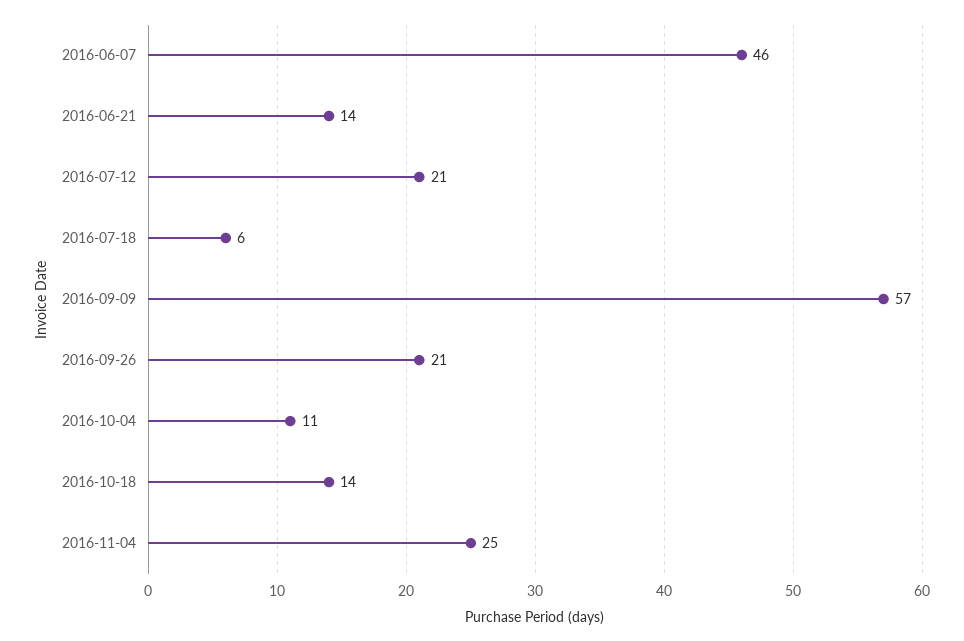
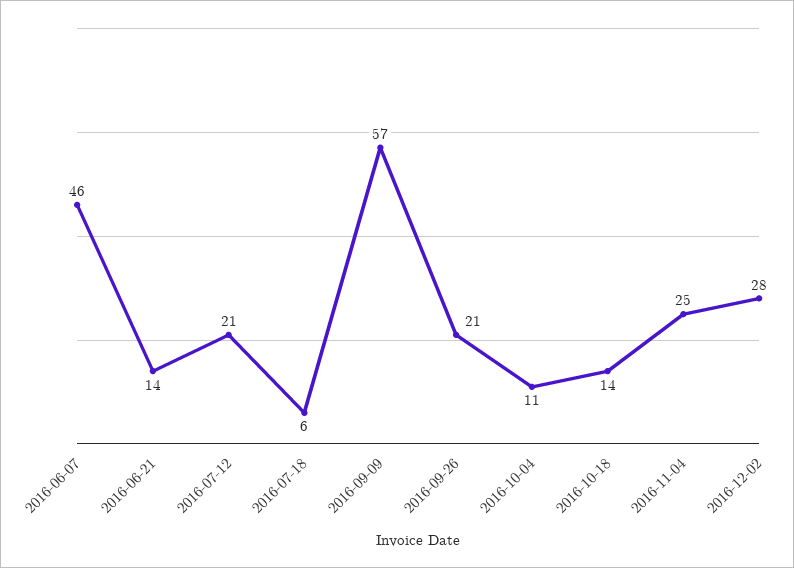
2016-12-02: none -> 28

